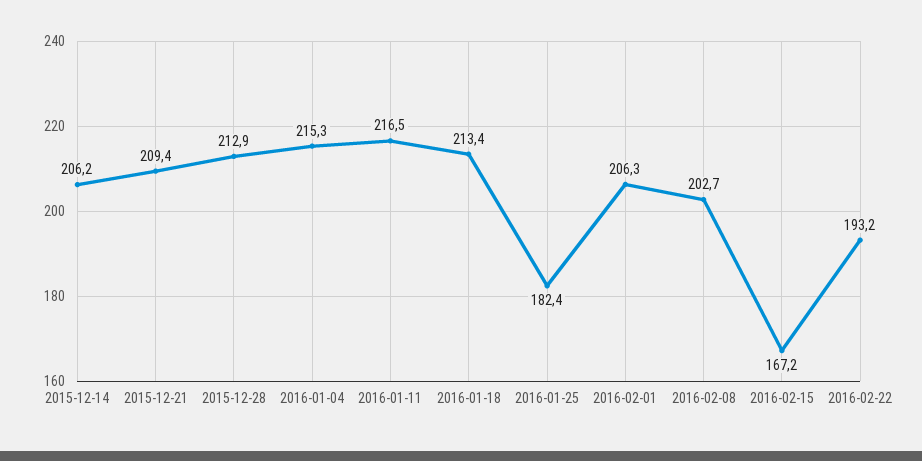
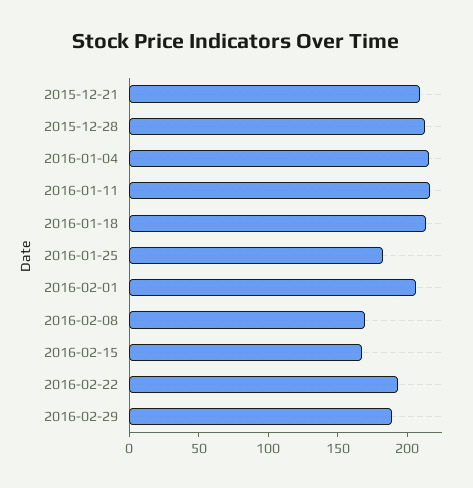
2015-12-14: 206.2 -> none
2016-02-08: 202.7 -> 170
2016-02-29: none -> 190

